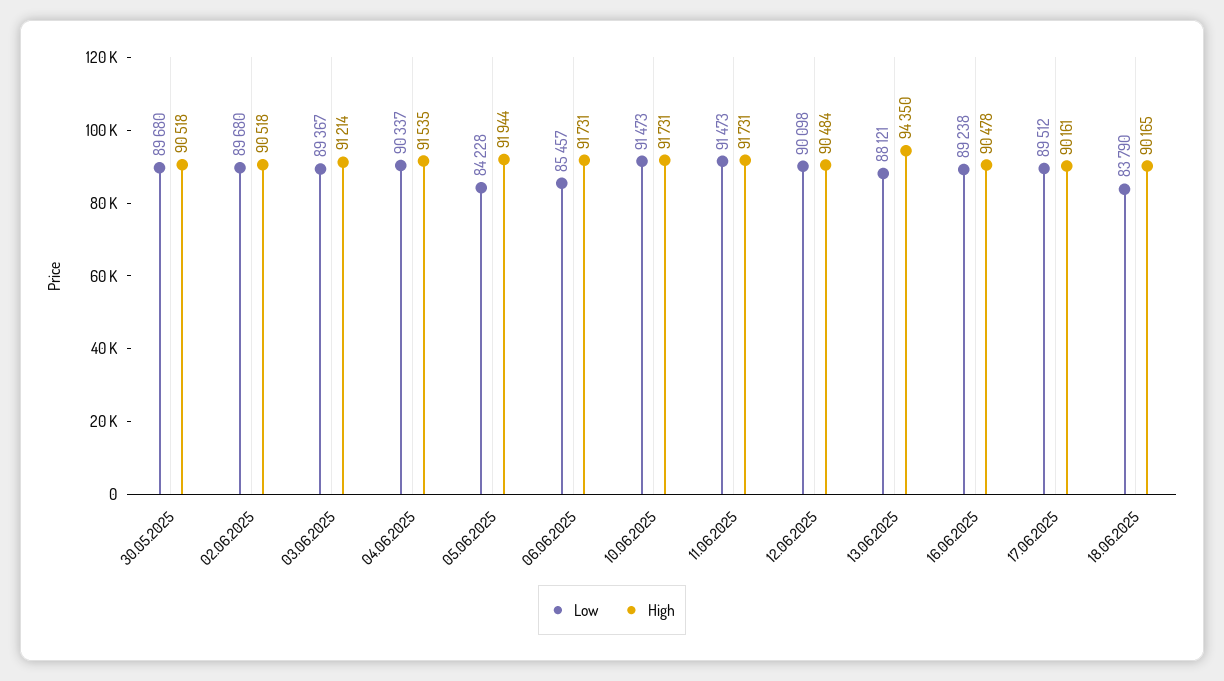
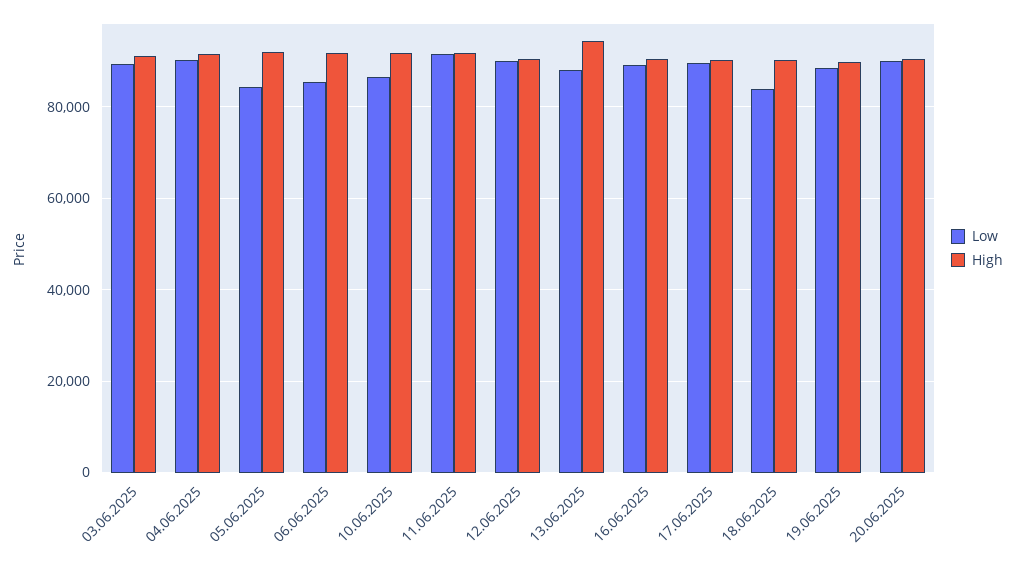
Low, 30.05.2025: 89680 -> none
High, 30.05.2025: 90518 -> none
Low, 02.06.2025: 89680 -> none
High, 02.06.2025: 90518 -> none
Low, 10.06.2025: 91473 -> 86000
Low, 19.06.2025: none -> 88000
High, 19.06.2025: none -> 90000
Low, 20.06.2025: none -> 90000
High, 20.06.2025: none -> 90000

